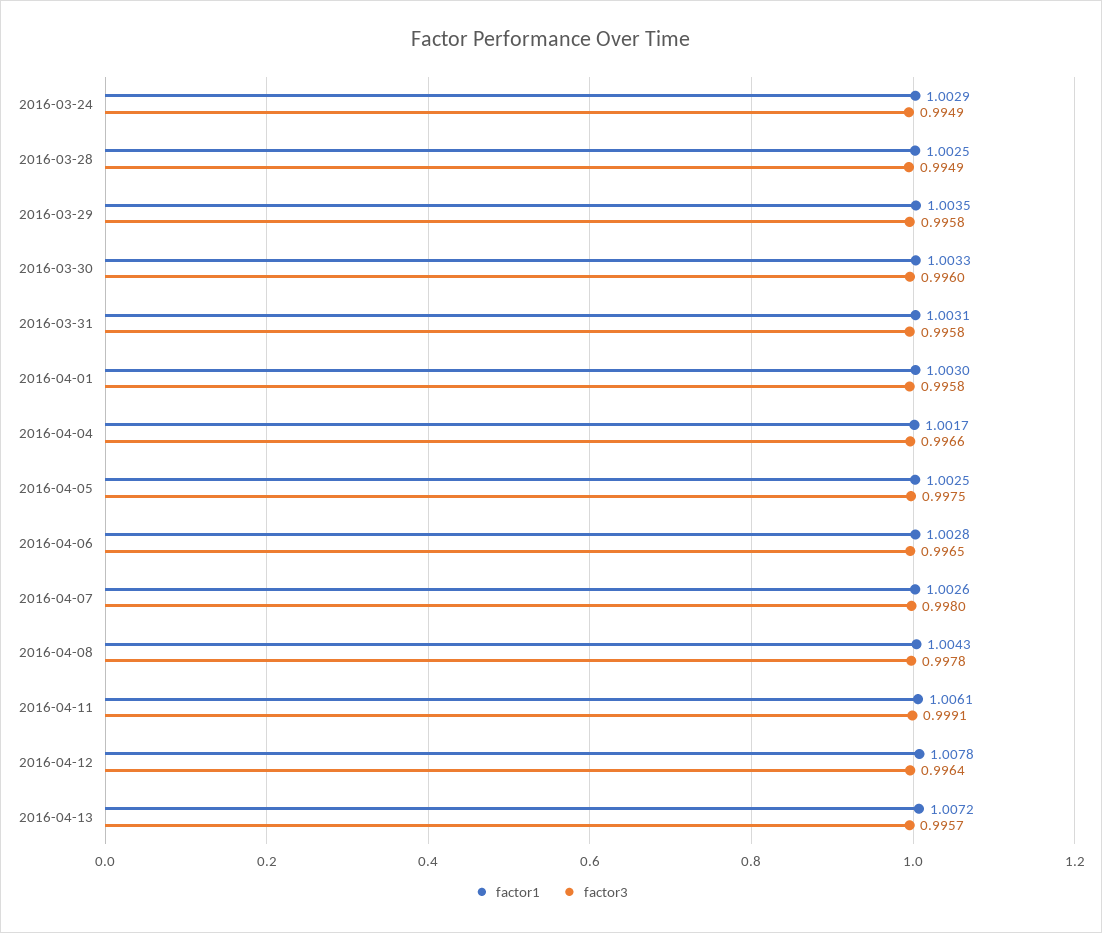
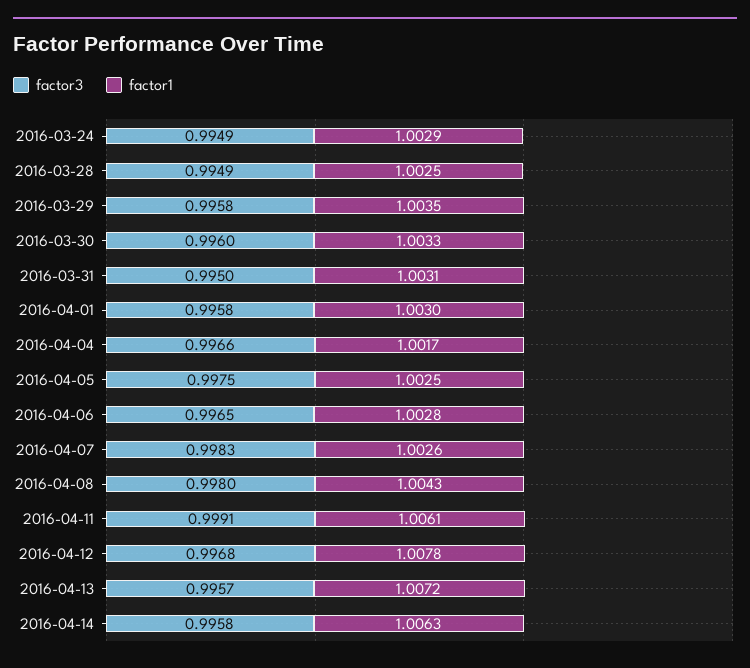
factor3, 2016-03-31: 0.9958 -> 0.995
factor3, 2016-04-07: 0.998 -> 0.9983
factor3, 2016-04-08: 0.9978 -> 0.998
factor3, 2016-04-12: 0.9964 -> 0.9968
factor3, 2016-04-14: none -> 0.9958
factor1, 2016-04-14: none -> 1.0063

